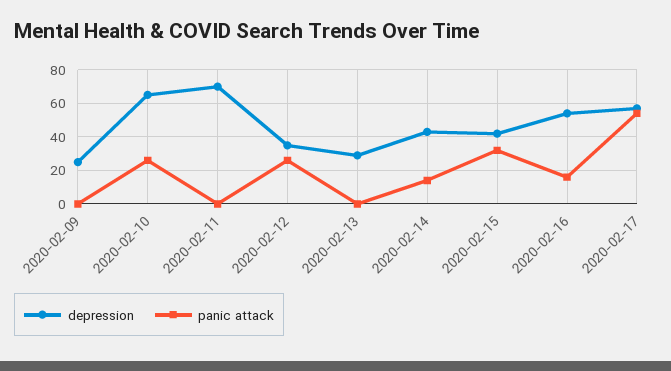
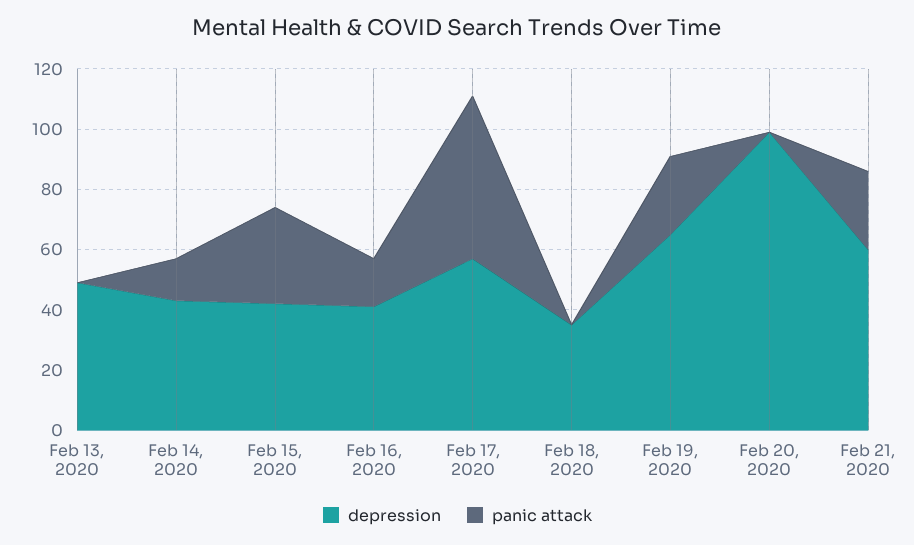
depression, 2020-02-09: 25 -> none
panic attack, 2020-02-09: 0 -> none
depression, 2020-02-10: 65 -> none
panic attack, 2020-02-10: 25 -> none
depression, 2020-02-11: 70 -> none
panic attack, 2020-02-11: 0 -> none
depression, 2020-02-12: 35 -> none
panic attack, 2020-02-12: 25 -> none
depression, 2020-02-13: 30 -> 50
depression, 2020-02-16: 55 -> 40
depression, Feb 18, 2020: none -> 35
panic attack, Feb 18, 2020: none -> 0
depression, Feb 19, 2020: none -> 65
panic attack, Feb 19, 2020: none -> 25
depression, Feb 20, 2020: none -> 100
panic attack, Feb 20, 2020: none -> 0
depression, Feb 21, 2020: none -> 60
panic attack, Feb 21, 2020: none -> 25

